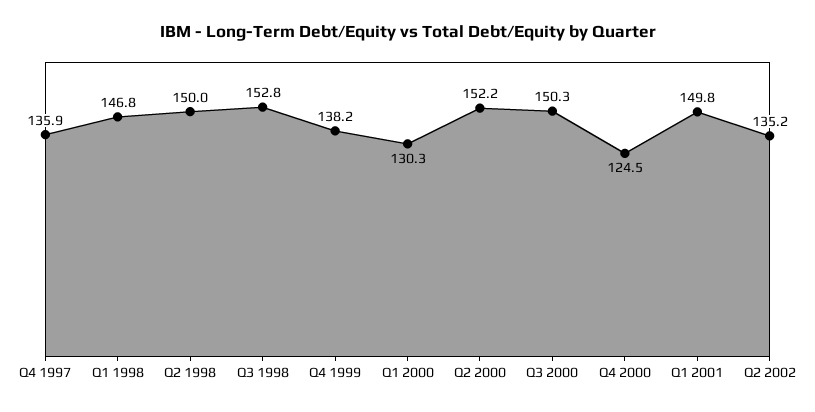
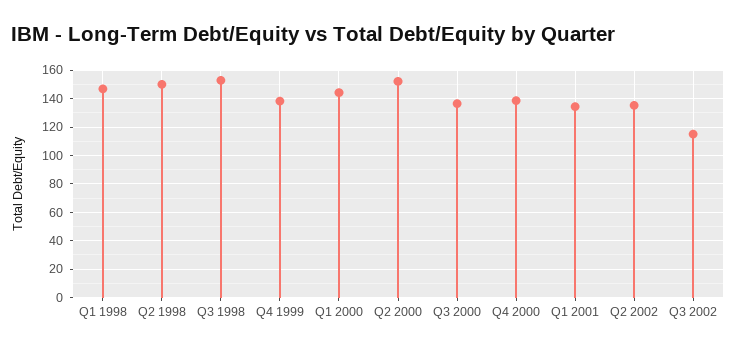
Q4 1997: 135.9 -> none
Q1 2000: 130.3 -> 145
Q3 2000: 150.3 -> 135
Q4 2000: 124.5 -> 140
Q1 2001: 149.8 -> 135
Q3 2002: none -> 115

